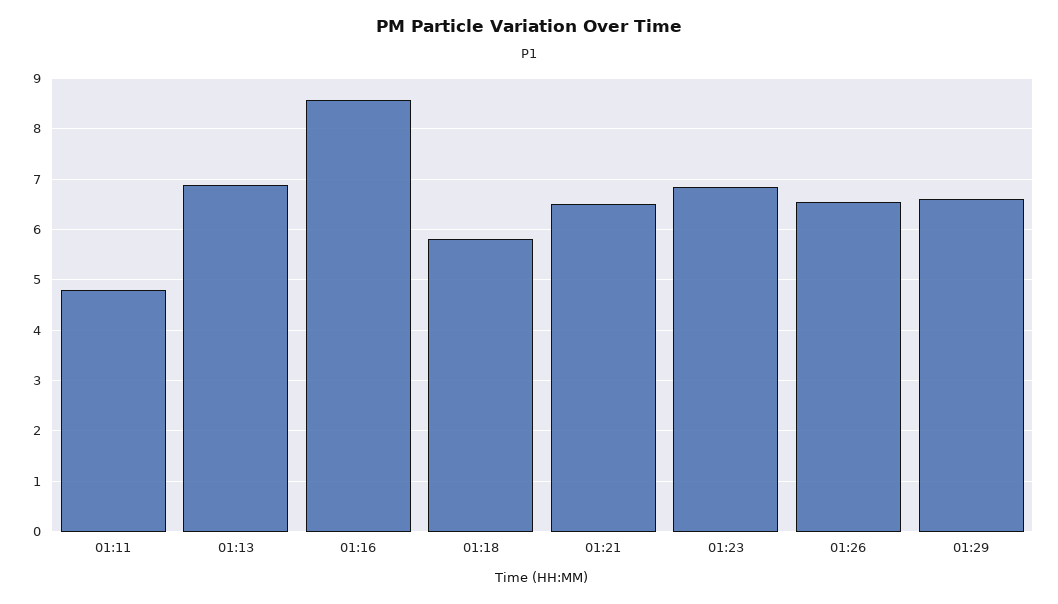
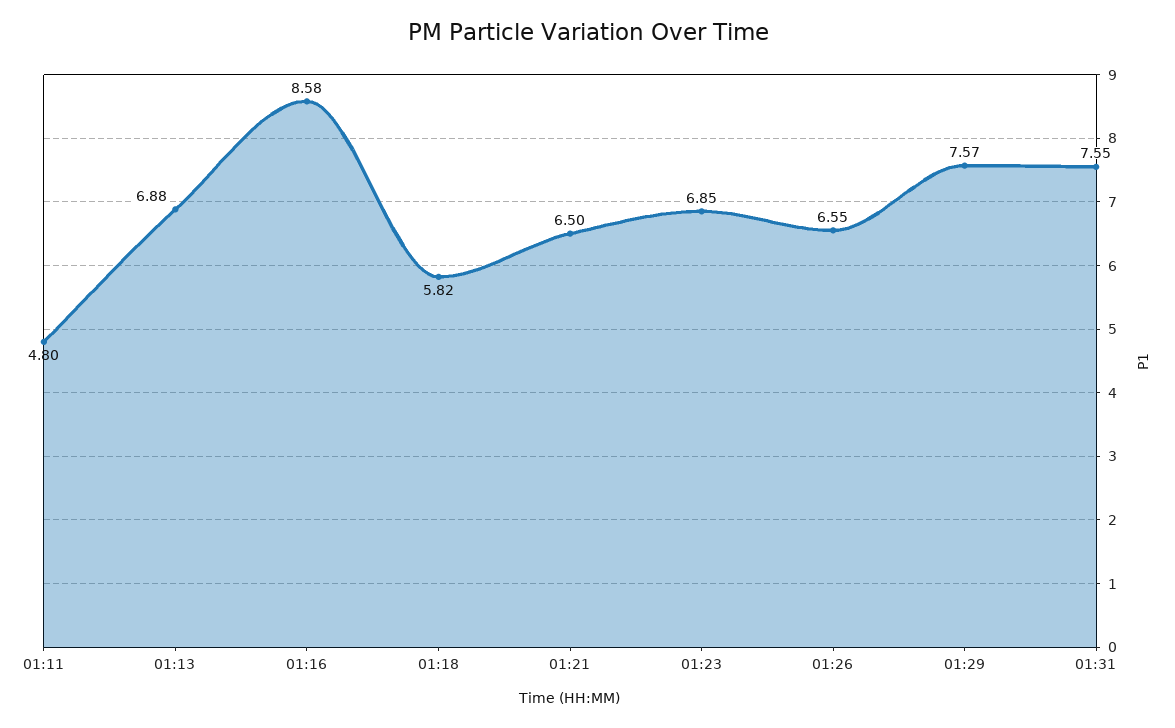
01:29: 6.6 -> 7.57
01:31: none -> 7.55

